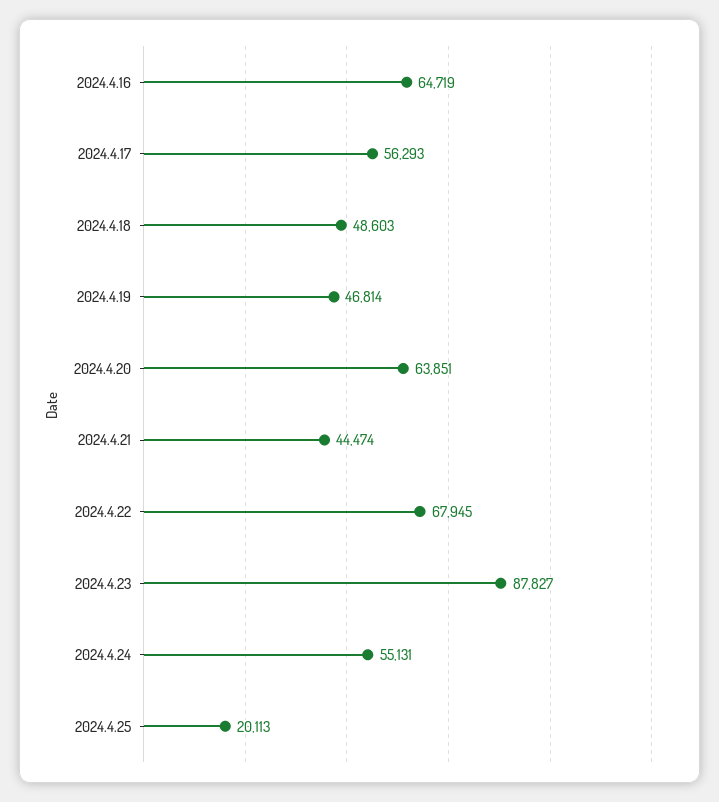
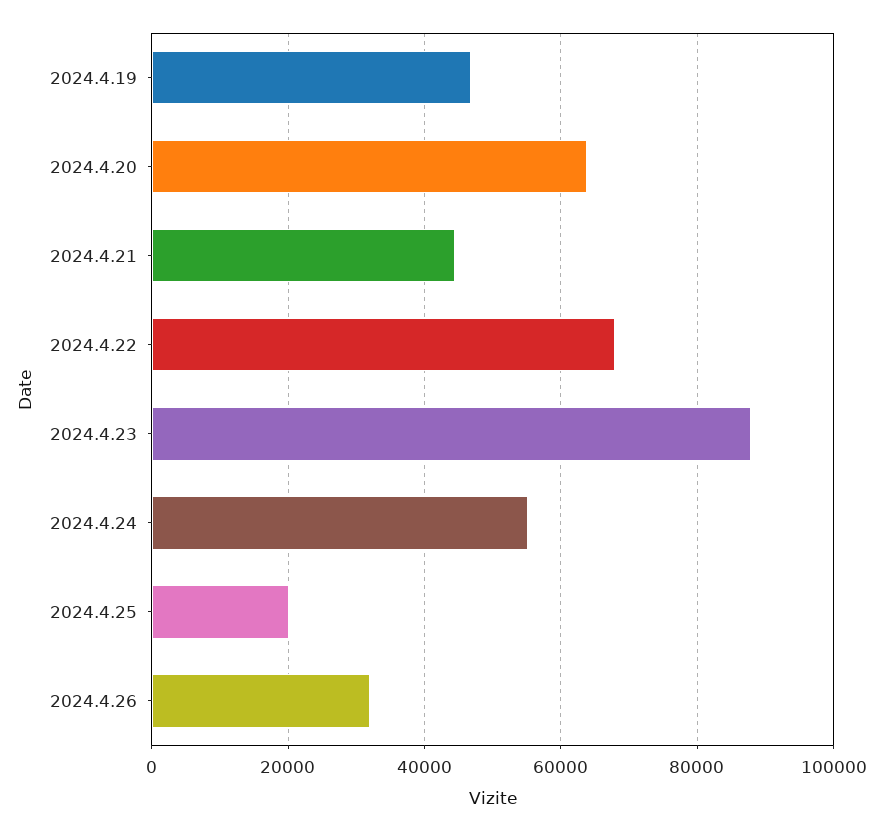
2024.4.16: 64719 -> none
2024.4.17: 56293 -> none
2024.4.18: 48603 -> none
2024.4.26: none -> 32000

